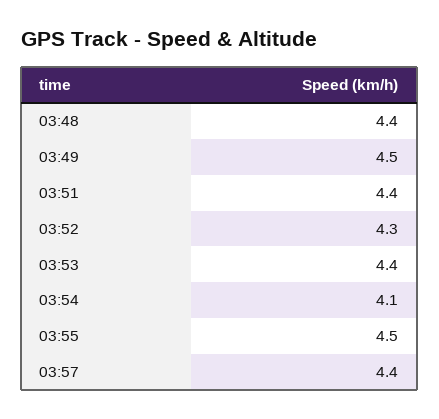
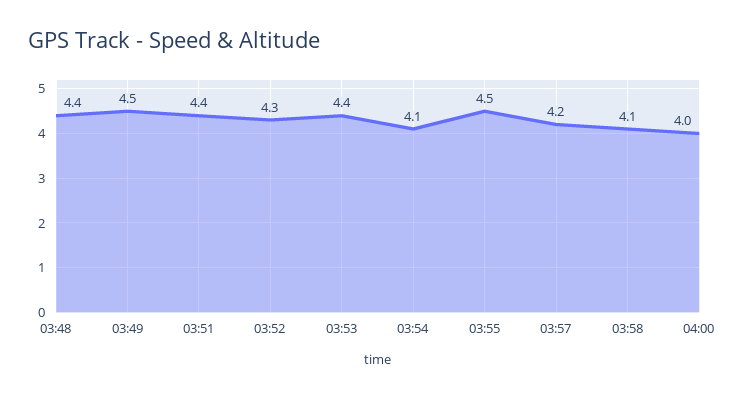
03:57: 4.4 -> 4.2
03:58: none -> 4.1
04:00: none -> 4

